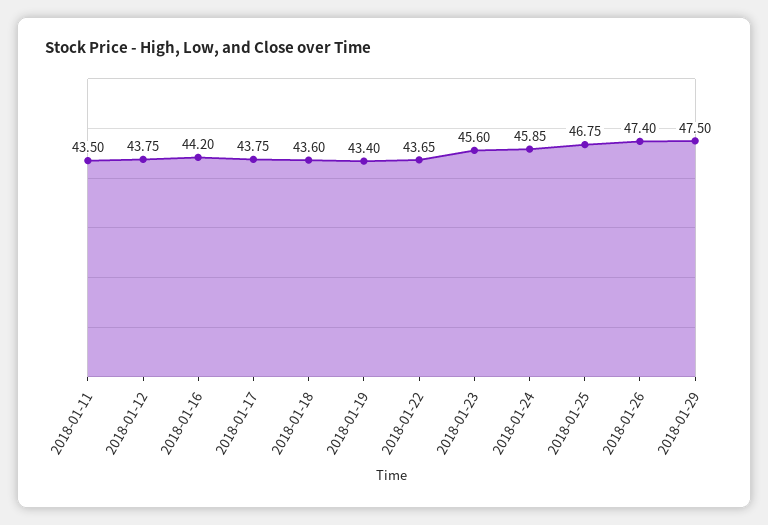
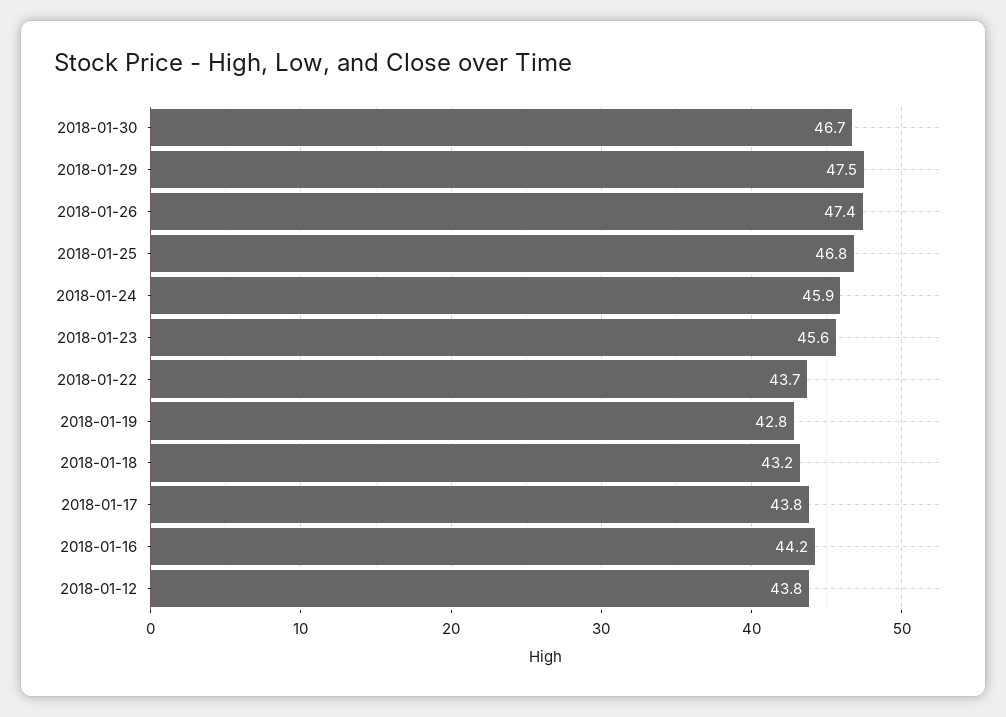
2018-01-11: 43.5 -> none
2018-01-18: 43.6 -> 43.2
2018-01-19: 43.4 -> 42.8
2018-01-30: none -> 46.7

